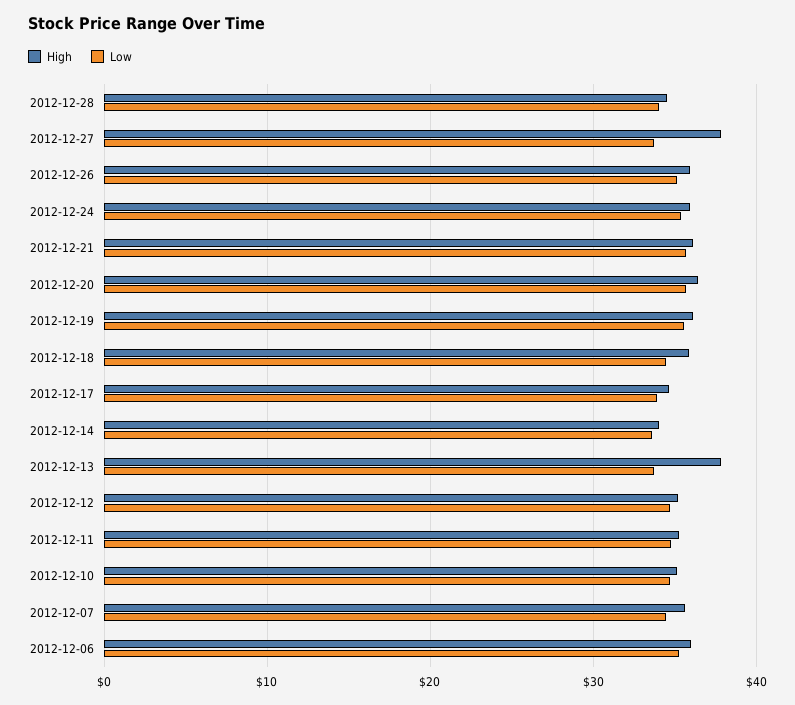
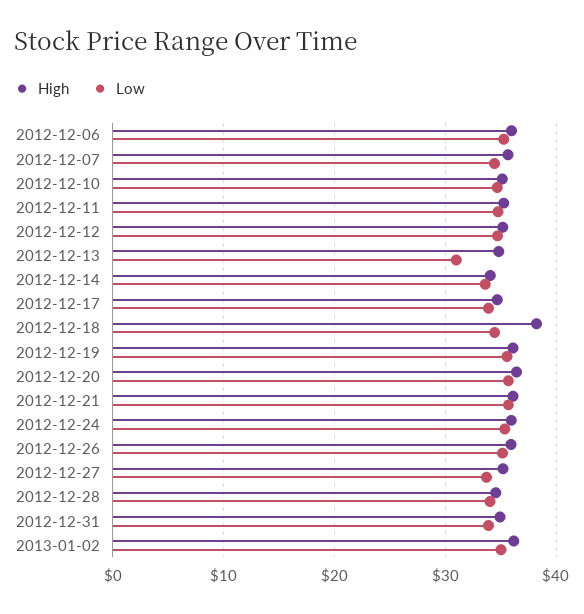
High, 2012-12-27: 38 -> 35
High, 2012-12-18: 36 -> 38
High, 2012-12-13: 38 -> 35
Low, 2012-12-13: 34 -> 31
High, 2012-12-31: none -> 35
Low, 2012-12-31: none -> 34
High, 2013-01-02: none -> 36
Low, 2013-01-02: none -> 35

